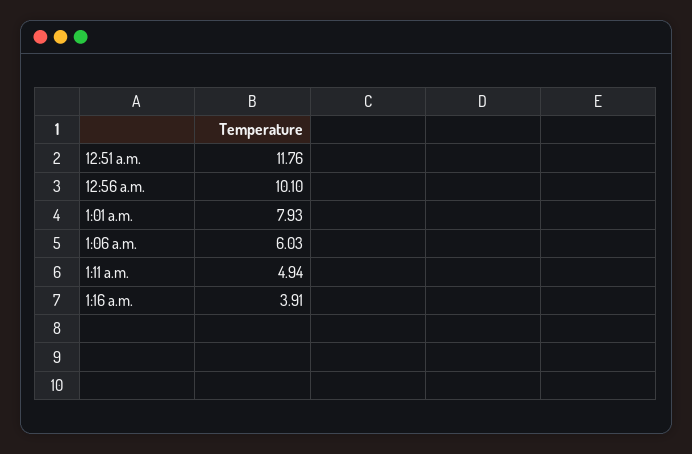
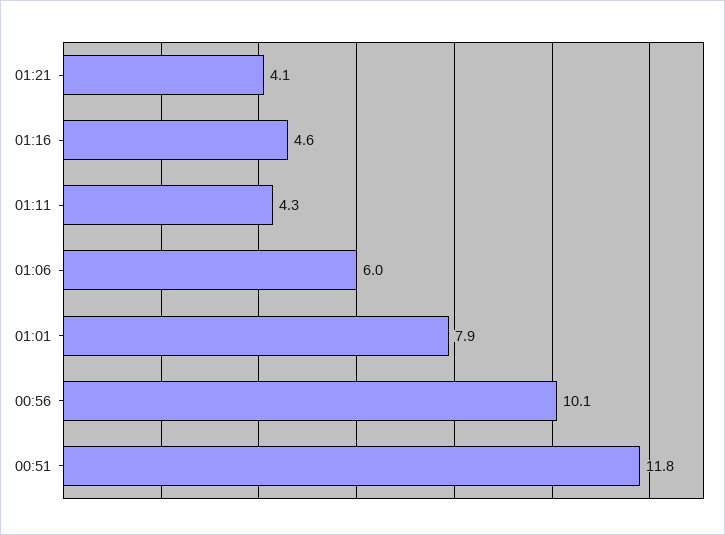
1:11 a.m.: 4.94 -> 4.3
1:16 a.m.: 3.91 -> 4.6
01:21: none -> 4.1

